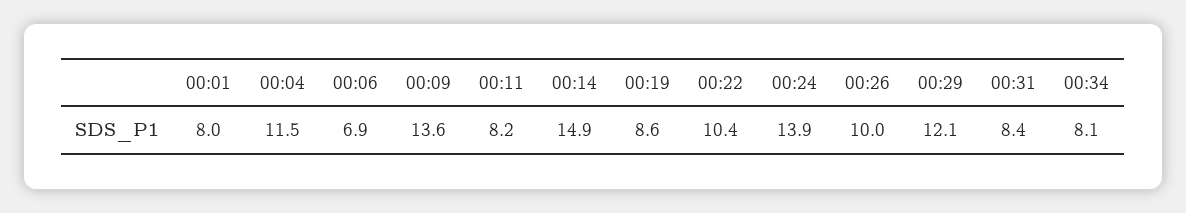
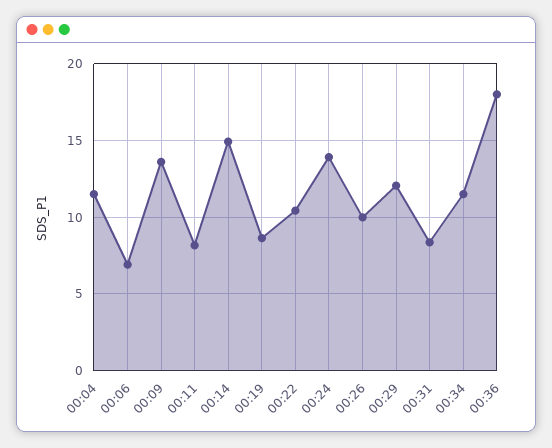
00:01: 8 -> none
00:34: 8.1 -> 11.5
00:36: none -> 18

